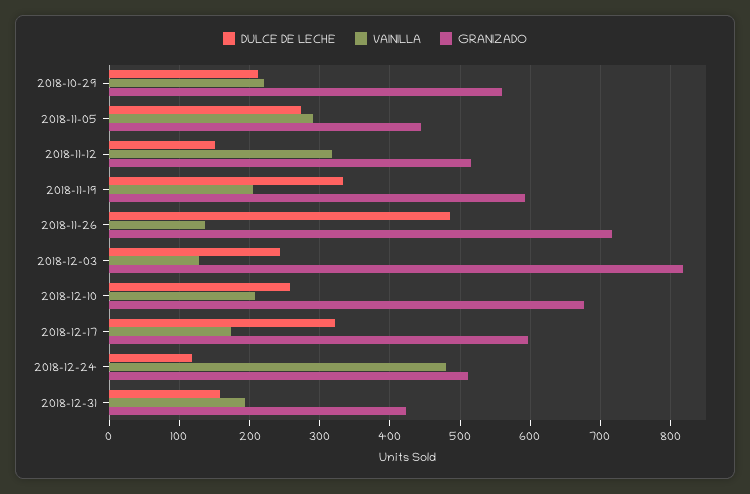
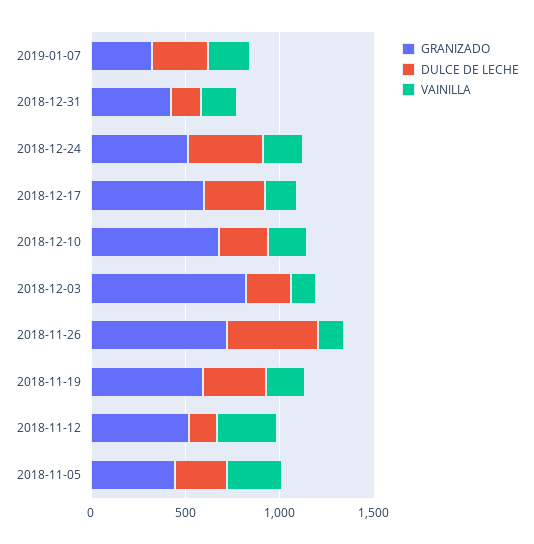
DULCE DE LECHE, 2018-10-29: 210 -> none
VAINILLA, 2018-10-29: 220 -> none
GRANIZADO, 2018-10-29: 560 -> none
DULCE DE LECHE, 2018-12-24: 120 -> 400
VAINILLA, 2018-12-24: 480 -> 200
GRANIZADO, 2019-01-07: none -> 300
DULCE DE LECHE, 2019-01-07: none -> 300
VAINILLA, 2019-01-07: none -> 200

